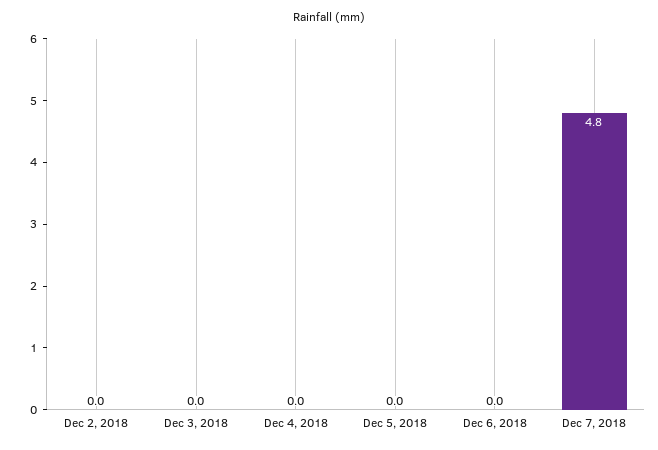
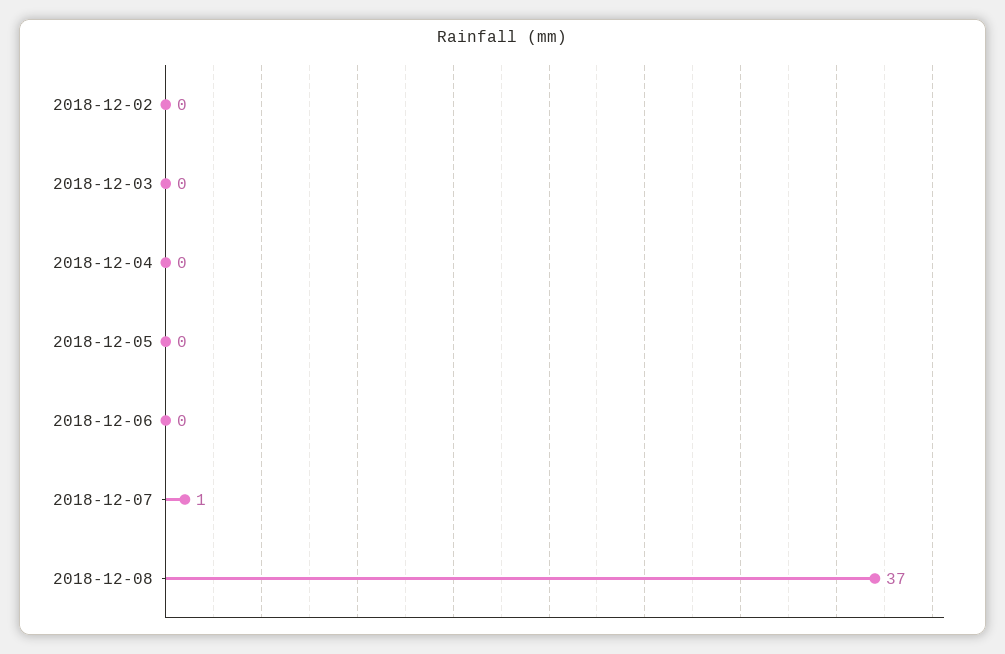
Dec 7, 2018: 4.8 -> 1
2018-12-08: none -> 37

